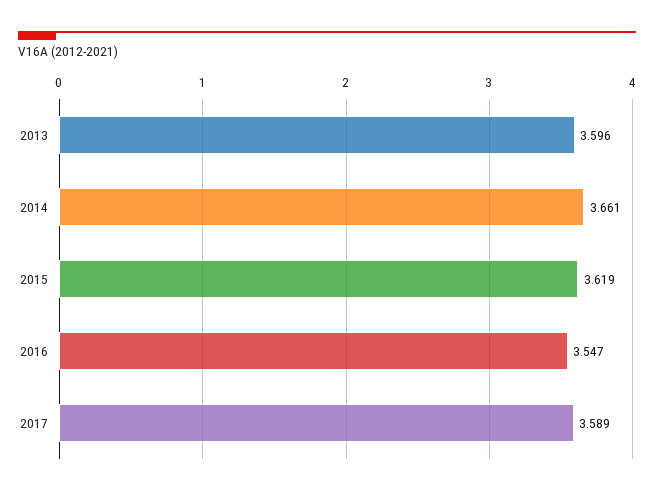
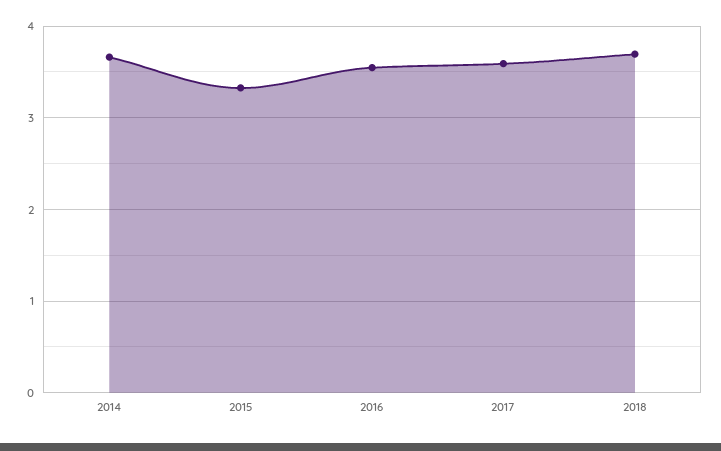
2013: 3.596 -> none
2015: 3.619 -> 3.3
2018: none -> 3.7

